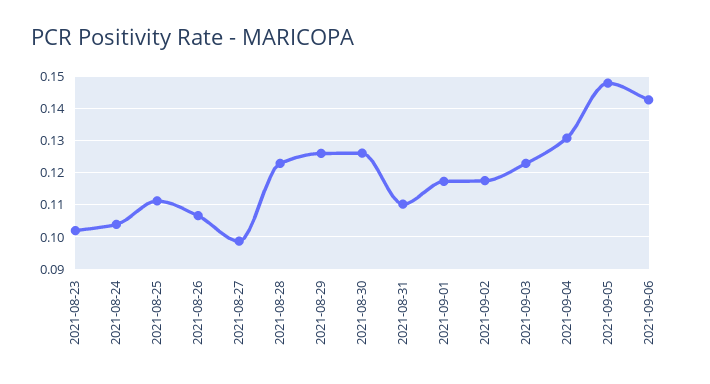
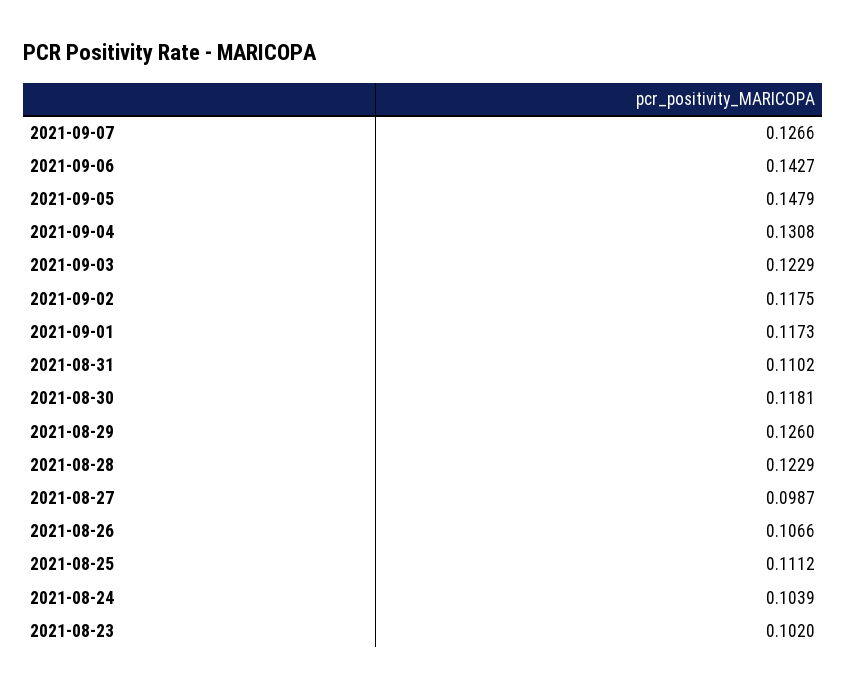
2021-08-30: 0.126 -> 0.1181
2021-09-07: none -> 0.1266

